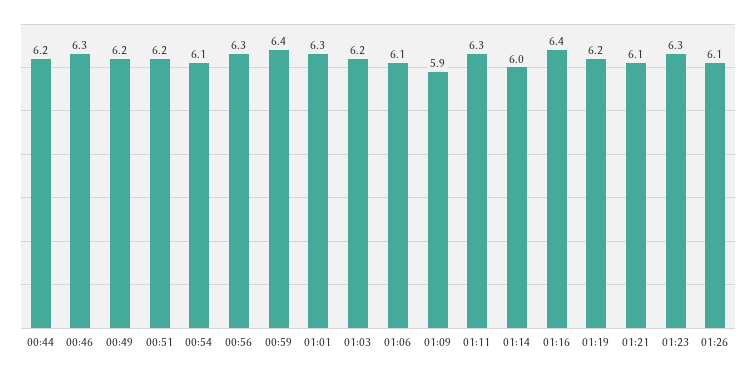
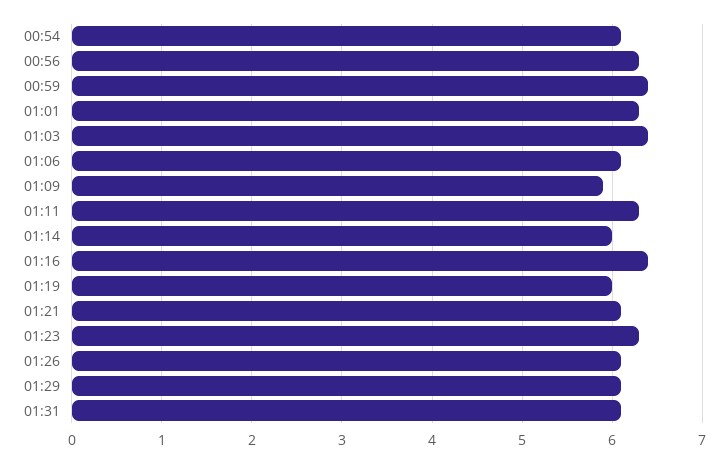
00:44: 6.2 -> none
00:46: 6.3 -> none
00:49: 6.2 -> none
00:51: 6.2 -> none
01:03: 6.2 -> 6.4
01:19: 6.2 -> 6
01:29: none -> 6.1
01:31: none -> 6.1

